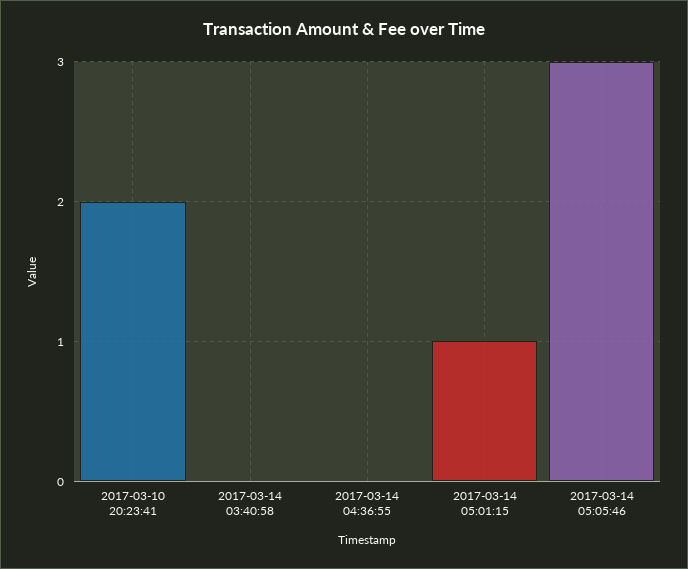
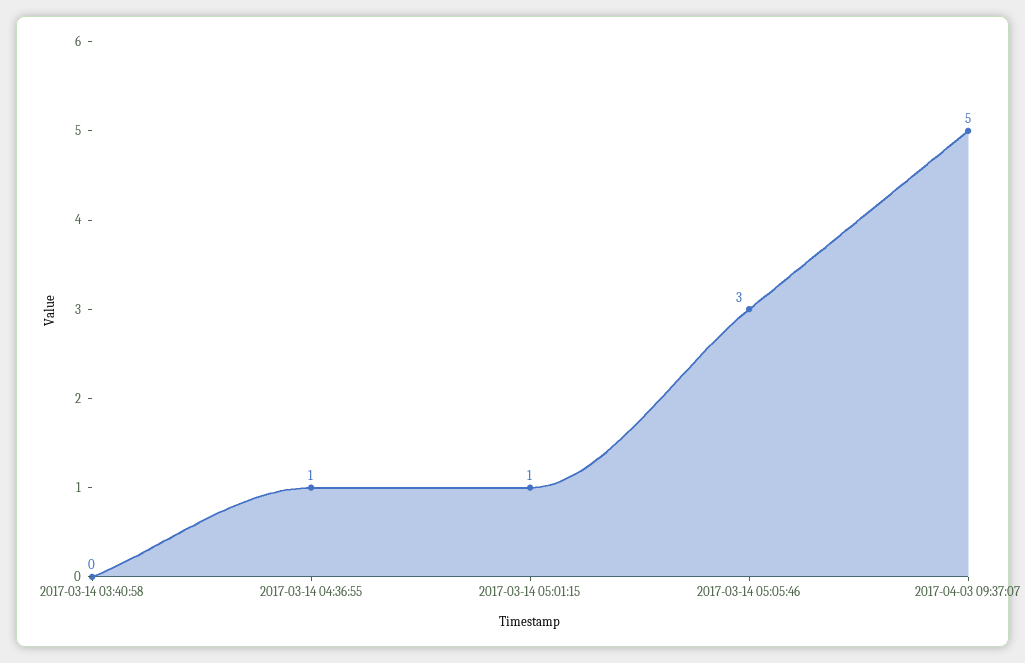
2017-03-10 20:23:41: 2 -> none
2017-03-14 04:36:55: 0 -> 1
2017-04-03 09:37:07: none -> 5

